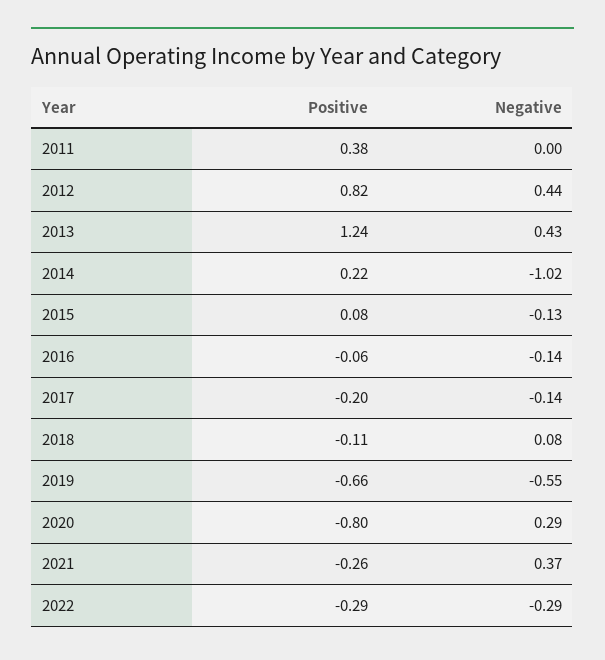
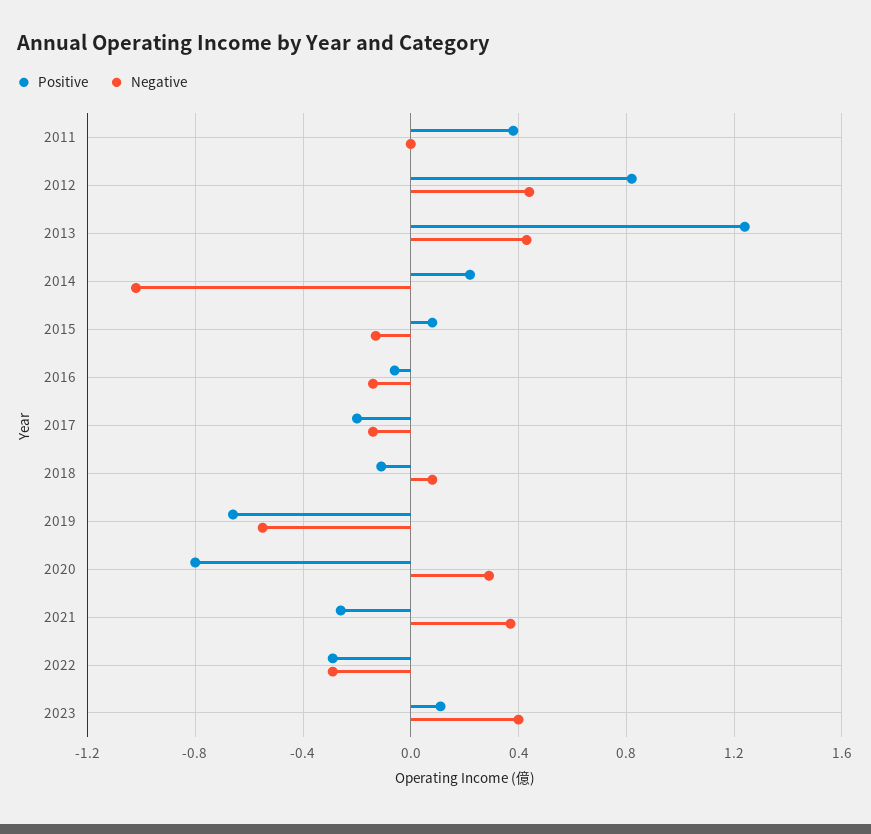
Positive, 2023: none -> 0.1
Negative, 2023: none -> 0.4

